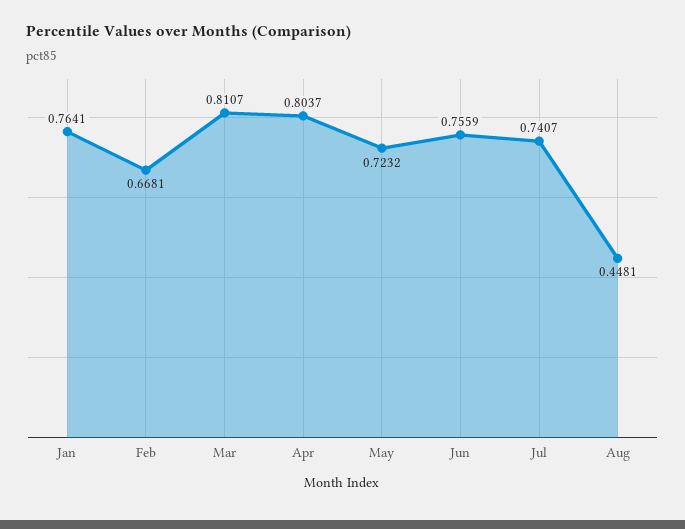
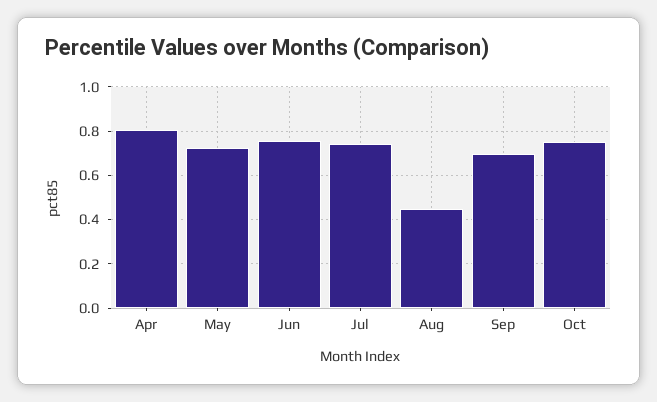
Jan: 0.7641 -> none
Feb: 0.6681 -> none
Mar: 0.8107 -> none
Sep: none -> 0.7
Oct: none -> 0.75

